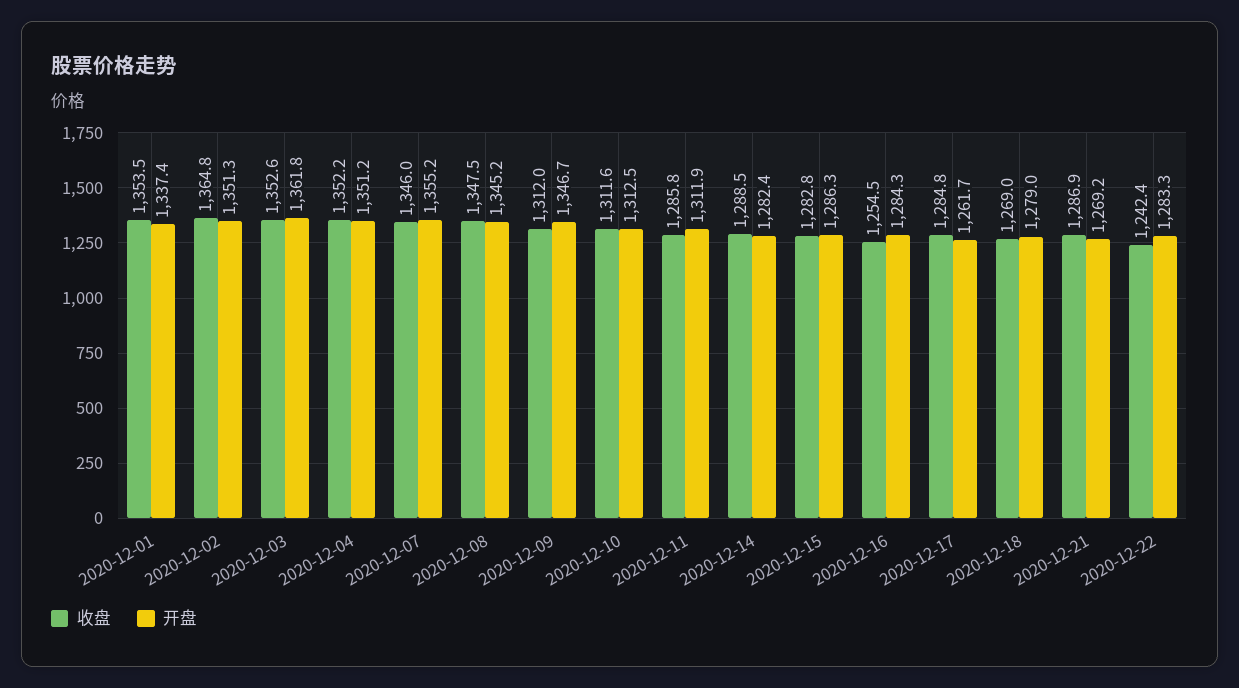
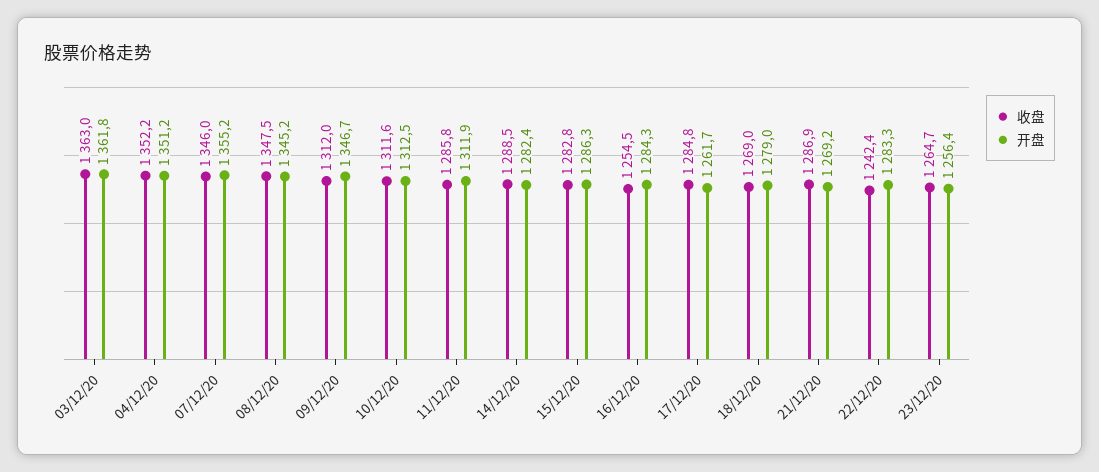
收盘, 2020-12-01: 1353.5 -> none
开盘, 2020-12-01: 1337.4 -> none
收盘, 2020-12-02: 1364.8 -> none
开盘, 2020-12-02: 1351.3 -> none
收盘, 2020-12-03: 1352.6 -> 1363
收盘, 23/12/20: none -> 1264.7
开盘, 23/12/20: none -> 1256.4

